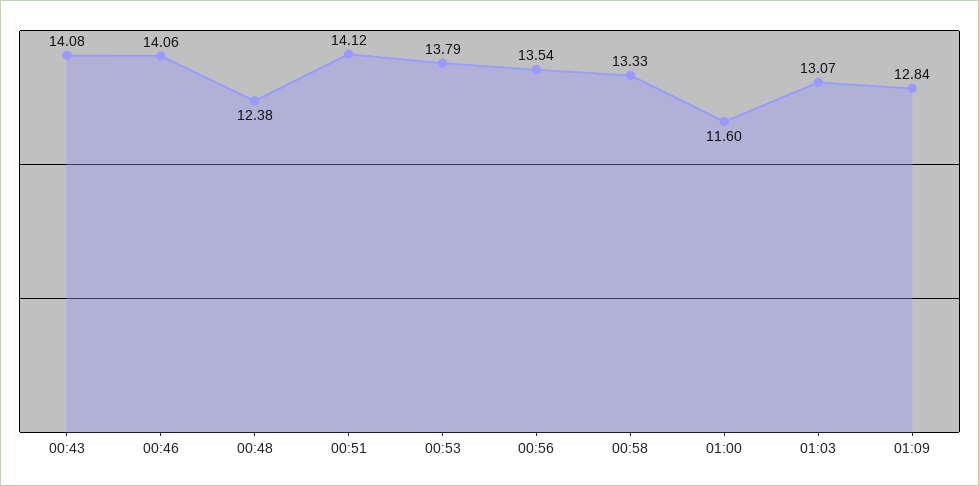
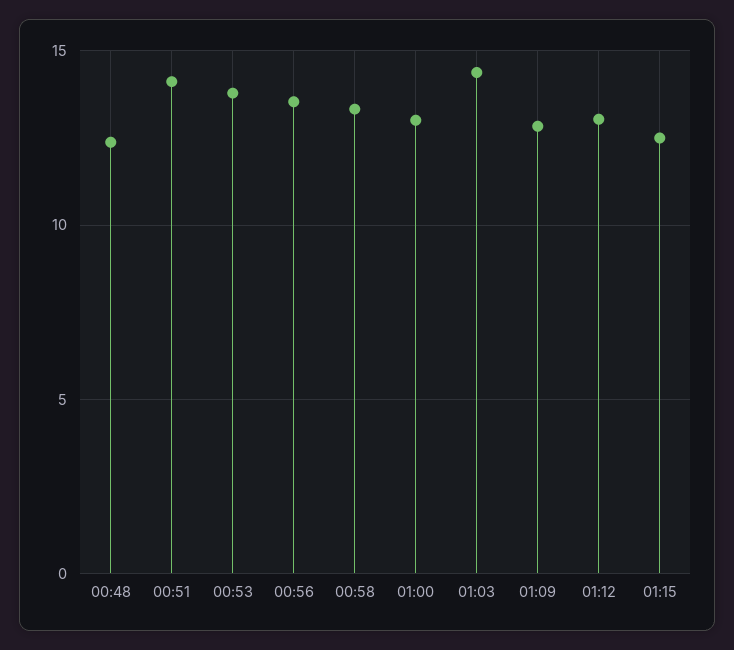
00:43: 14.08 -> none
00:46: 14.06 -> none
01:00: 11.6 -> 13
01:03: 13.07 -> 14.5
01:12: none -> 13
01:15: none -> 12.5

